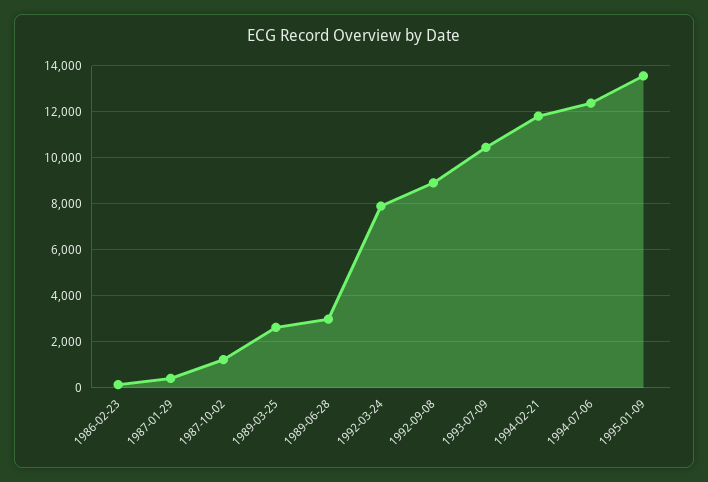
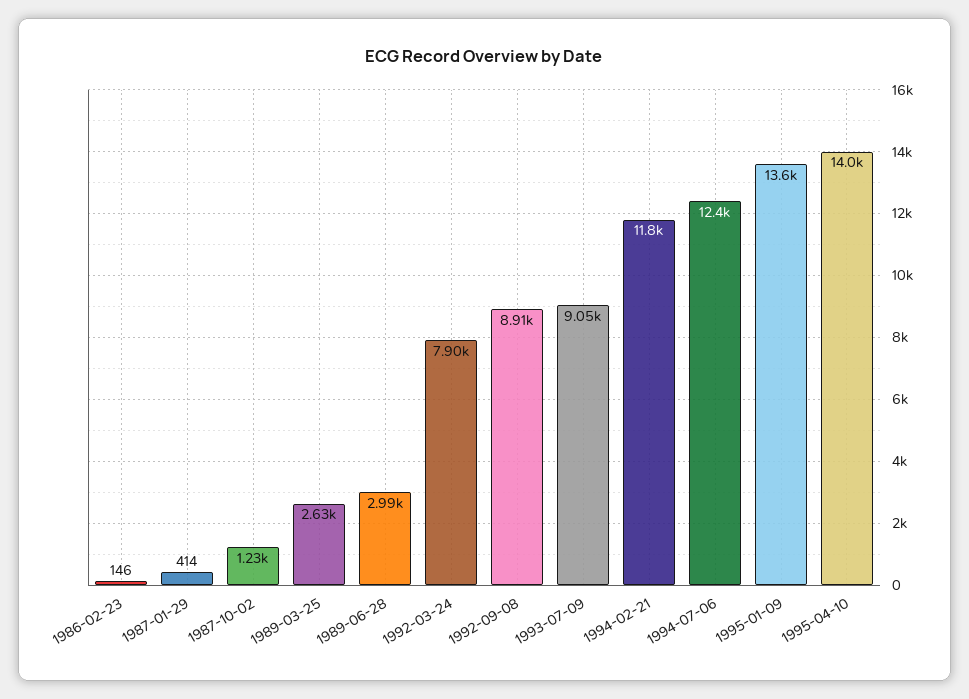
1993-07-09: 10500 -> 9050
1995-04-10: none -> 14000

